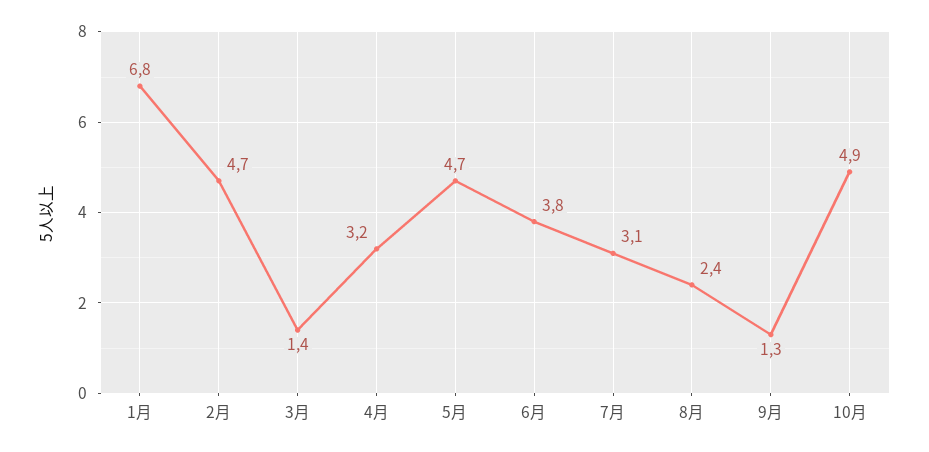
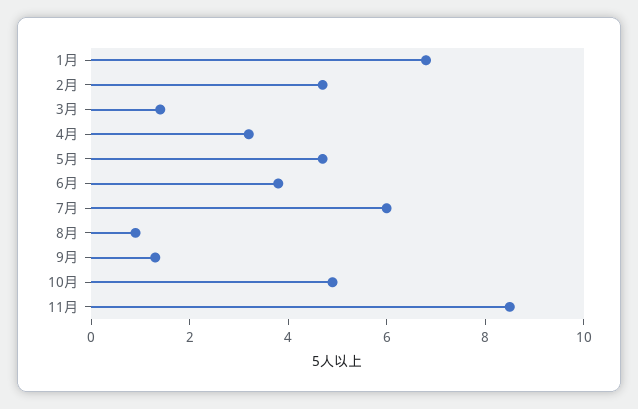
7月: 3.1 -> 6
8月: 2.4 -> 1
11月: none -> 8.5

